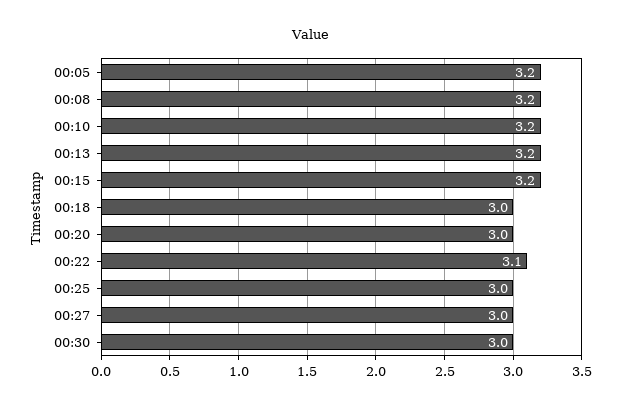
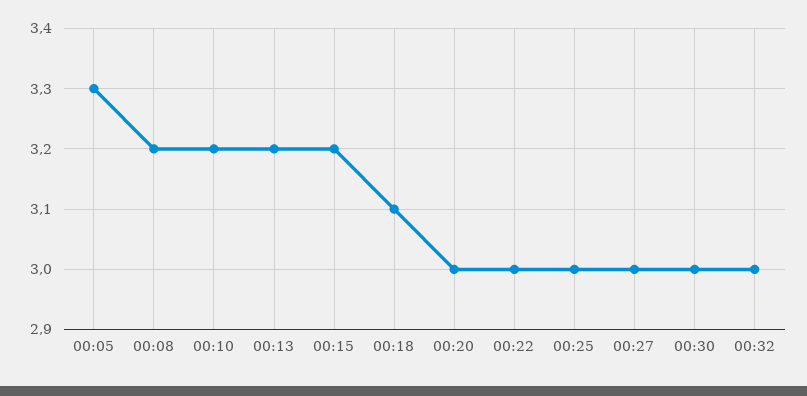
00:05: 3.2 -> 3.3
00:18: 3 -> 3.1
00:22: 3.1 -> 3
00:32: none -> 3

